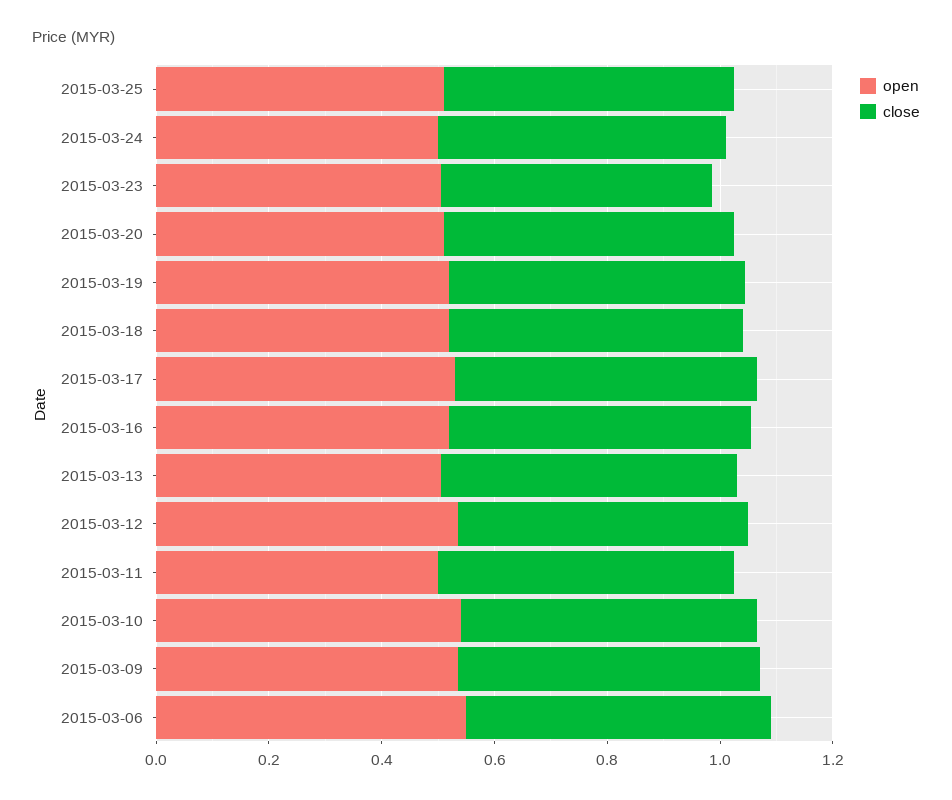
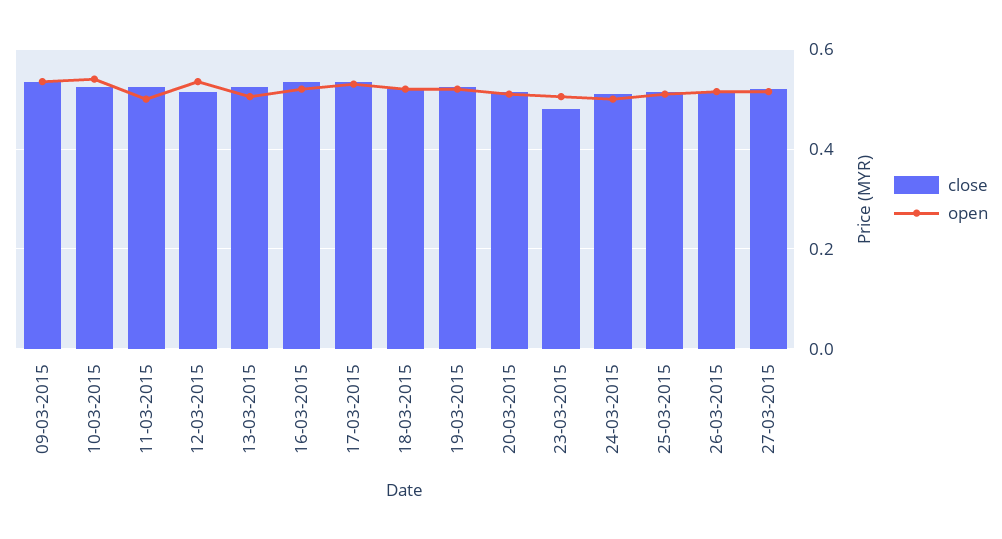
open, 2015-03-06: 0.55 -> none
close, 2015-03-06: 0.55 -> none
close, 26-03-2015: none -> 0.52
open, 26-03-2015: none -> 0.52
close, 27-03-2015: none -> 0.52
open, 27-03-2015: none -> 0.52

